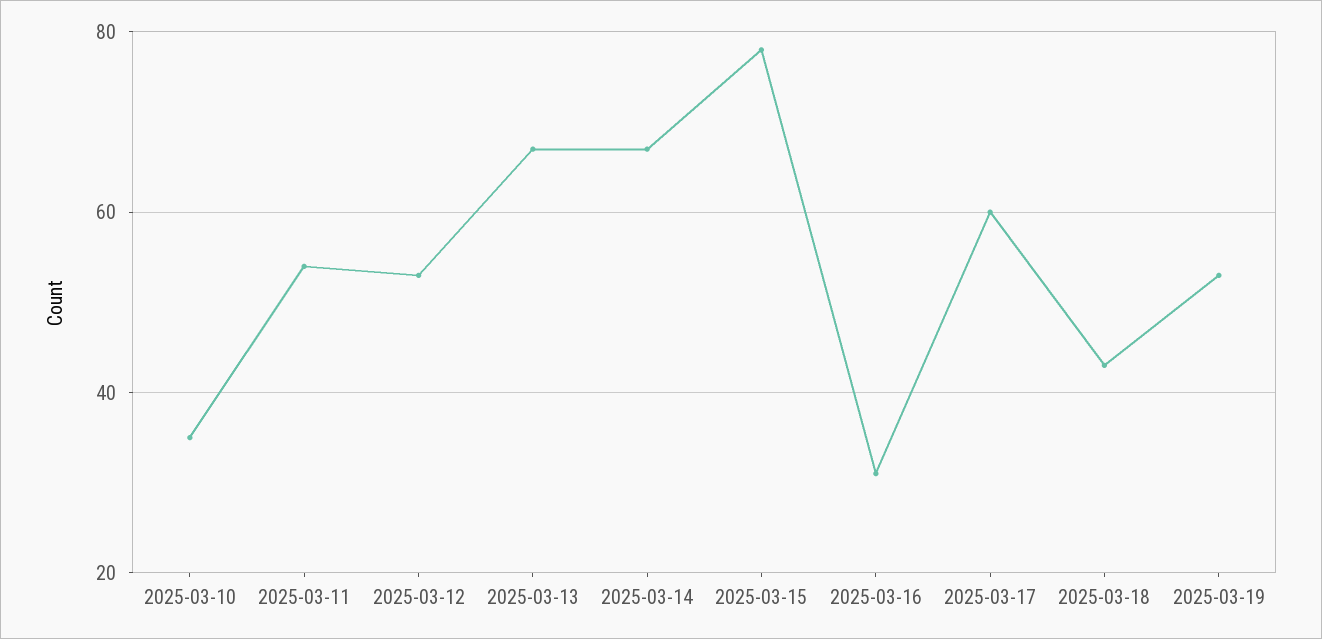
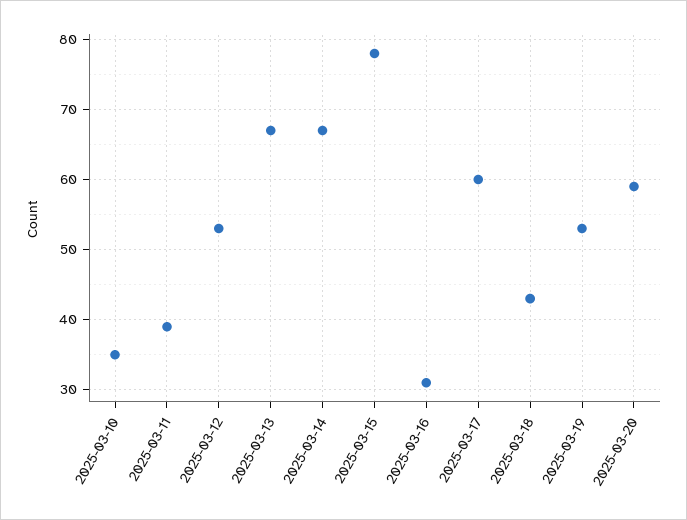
2025-03-11: 55 -> 39
2025-03-20: none -> 59

